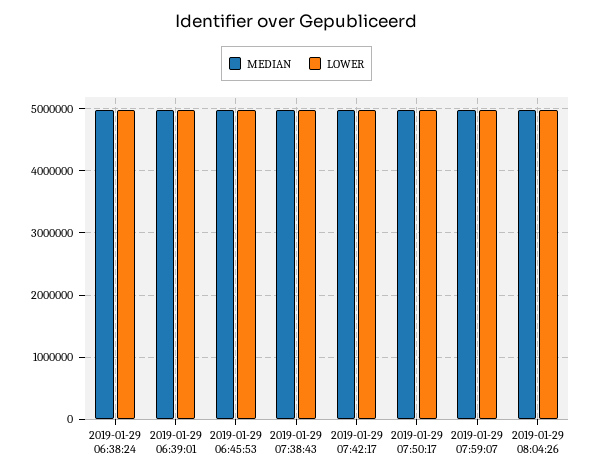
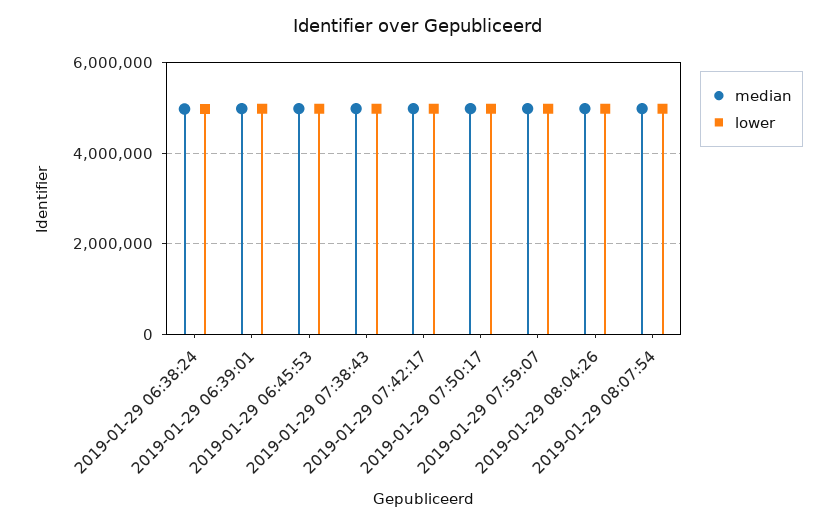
MEDIAN, 2019-01-29 08:07:54: none -> 5000000
LOWER, 2019-01-29 08:07:54: none -> 5000000

